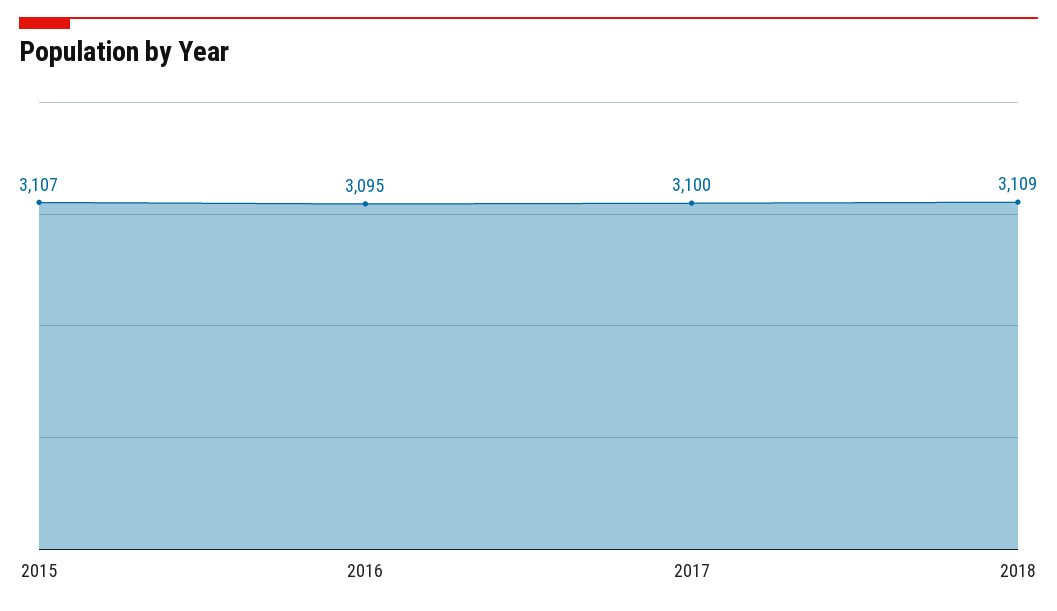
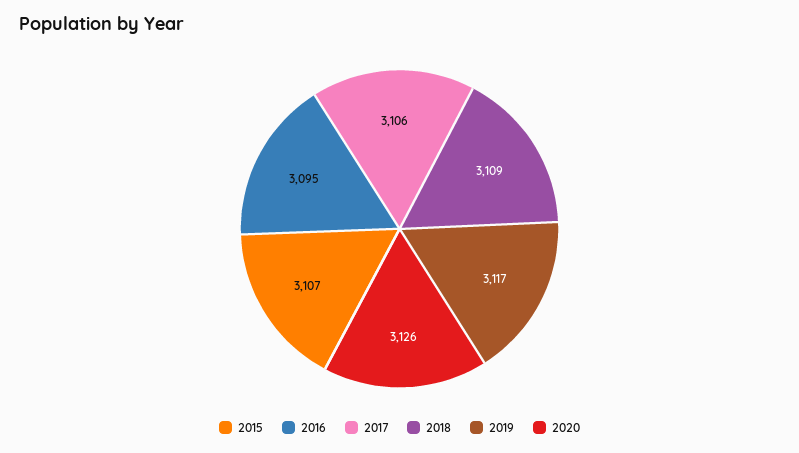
2017: 3100 -> 3106
2019: none -> 3117
2020: none -> 3126

